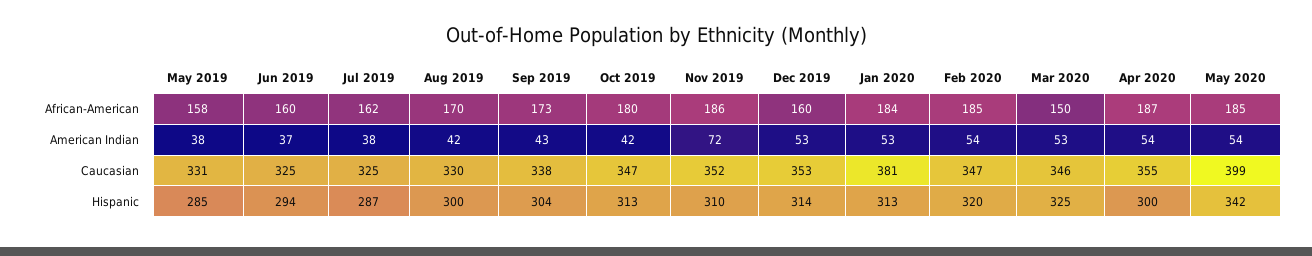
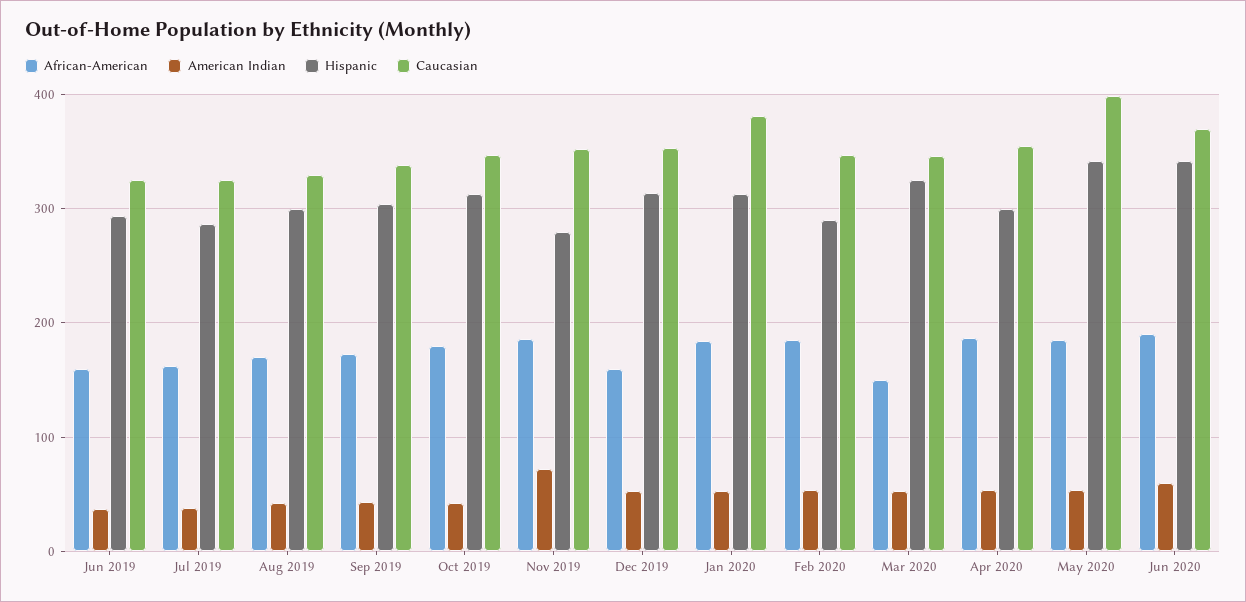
African-American, May 2019: 158 -> none
American Indian, May 2019: 38 -> none
Caucasian, May 2019: 331 -> none
Hispanic, May 2019: 285 -> none
Hispanic, Nov 2019: 310 -> 280
Hispanic, Feb 2020: 320 -> 290
African-American, Jun 2020: none -> 190
American Indian, Jun 2020: none -> 60
Hispanic, Jun 2020: none -> 340
Caucasian, Jun 2020: none -> 370

